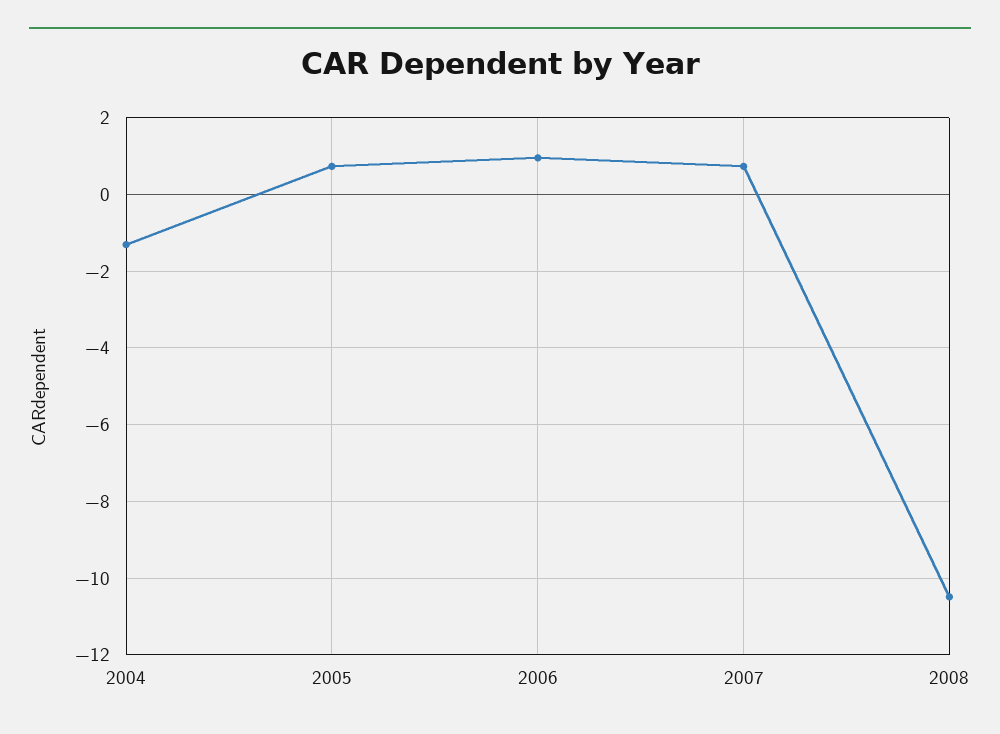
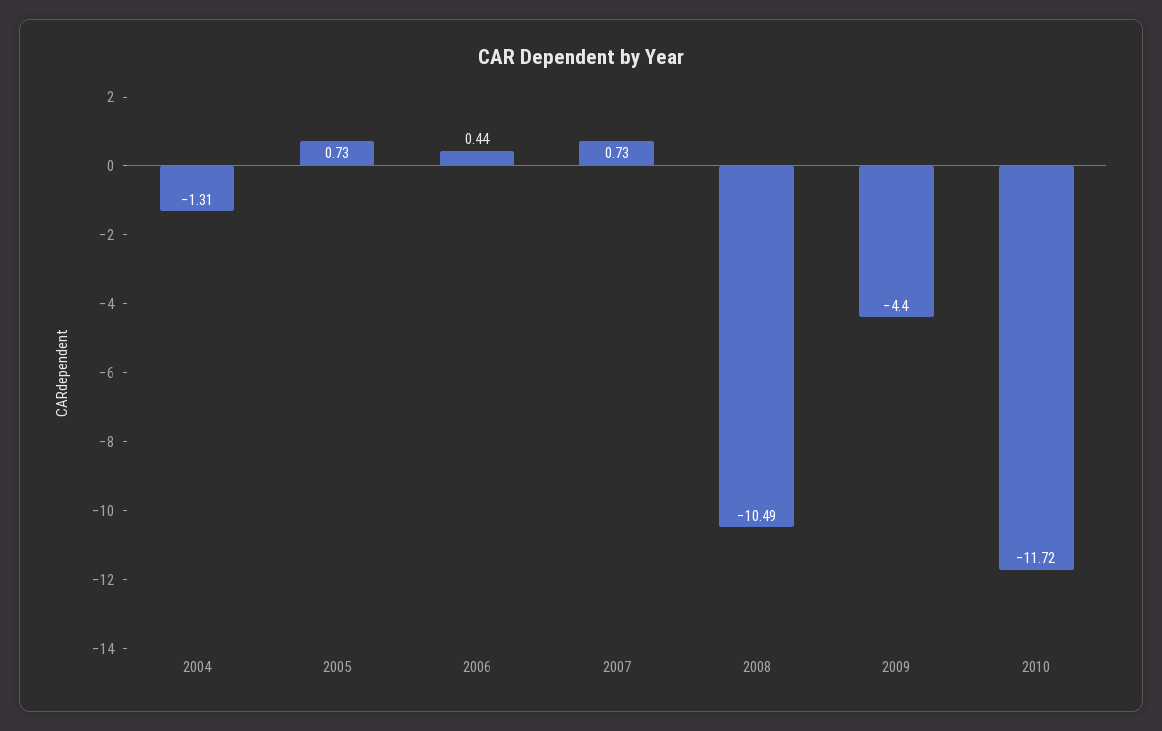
2006: 1 -> 0.44
2009: none -> -4.4
2010: none -> -11.72

